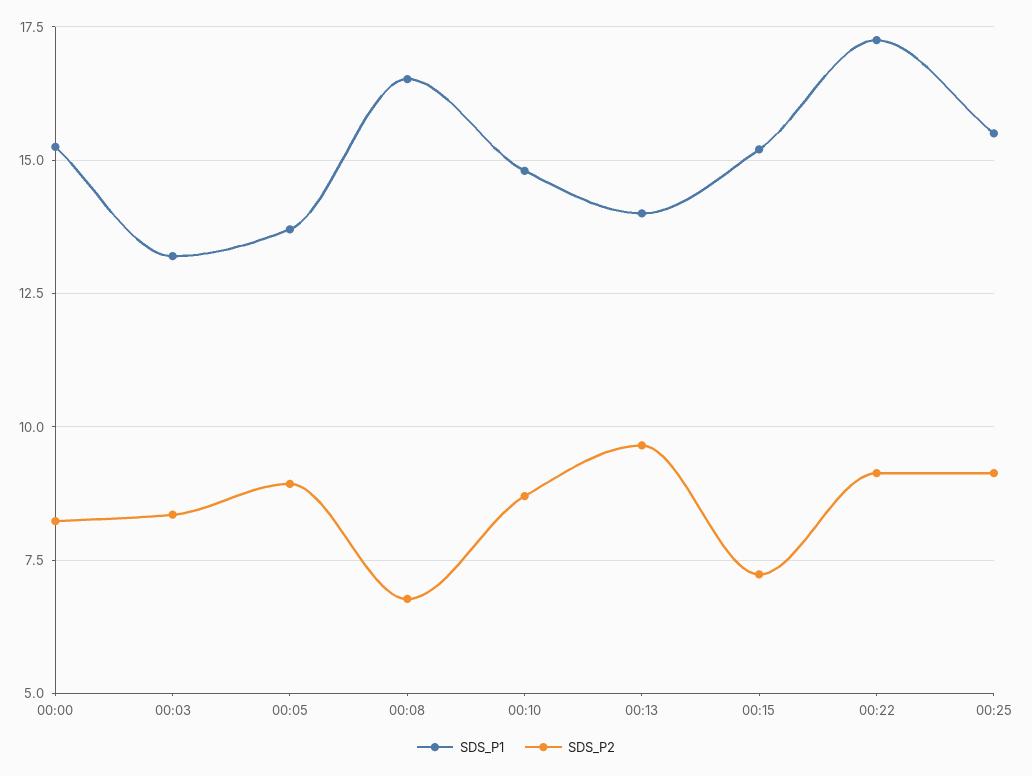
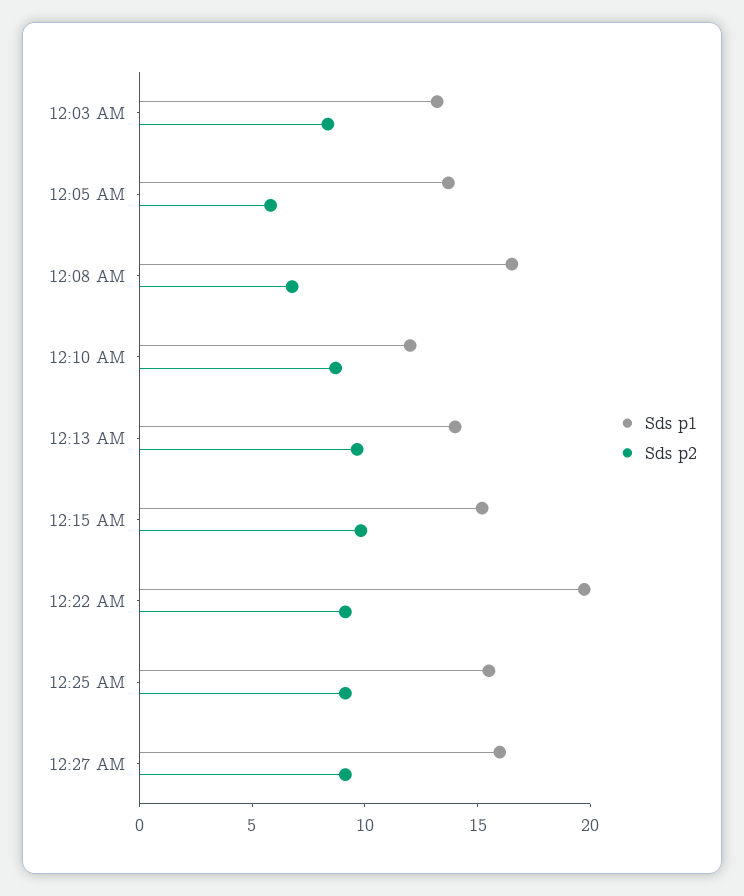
SDS_P1, 00:00: 15.25 -> none
SDS_P2, 00:00: 8.25 -> none
SDS_P2, 00:05: 9 -> 6
SDS_P1, 00:10: 14.75 -> 12
SDS_P2, 00:15: 7.25 -> 10
SDS_P1, 00:22: 17.25 -> 20
SDS_P1, 12:27 AM: none -> 16
SDS_P2, 12:27 AM: none -> 9

